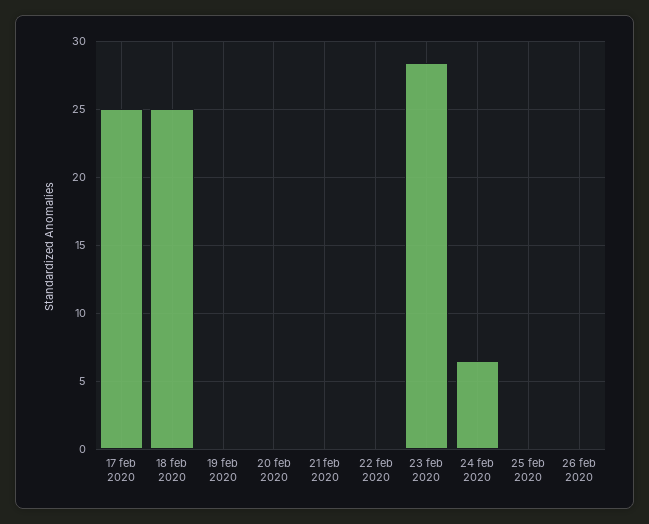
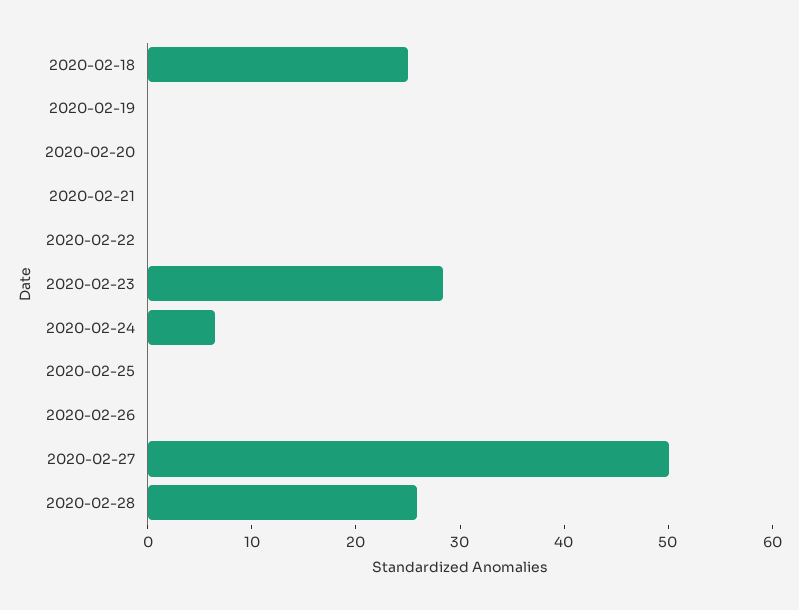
17 feb 2020: 25 -> none
2020-02-27: none -> 50
2020-02-28: none -> 26

